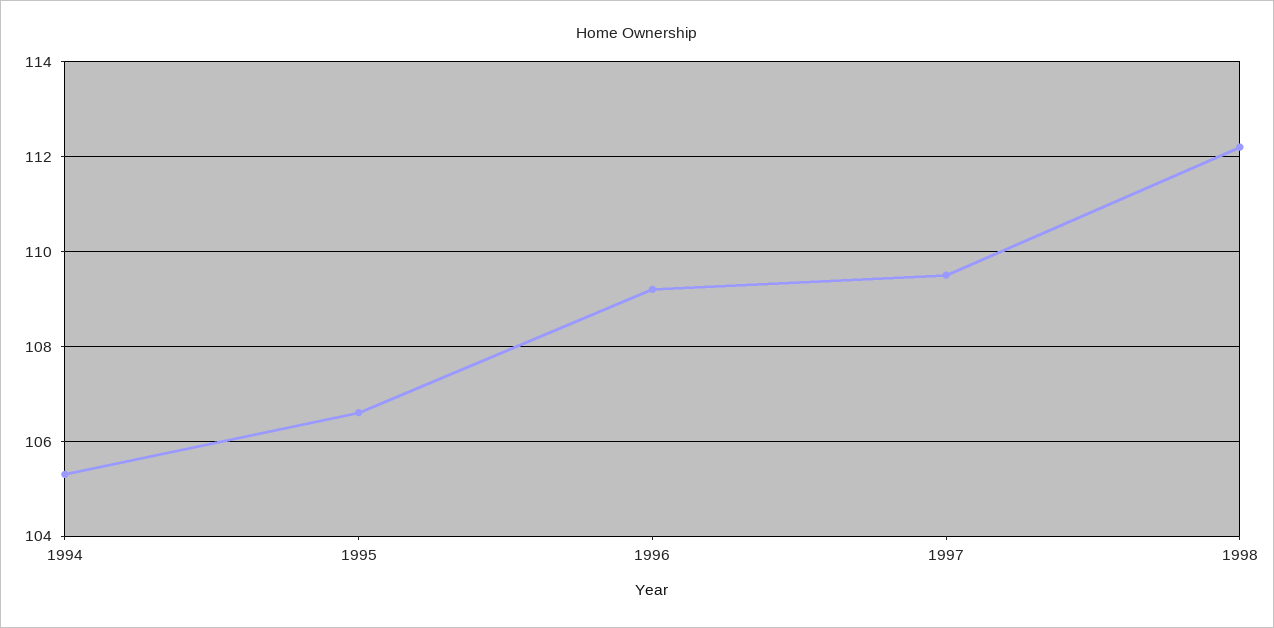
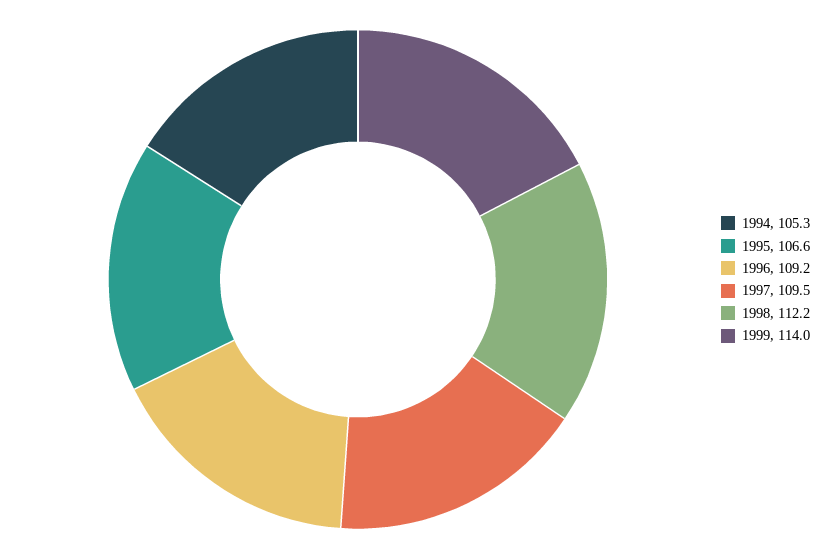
1999: none -> 114

